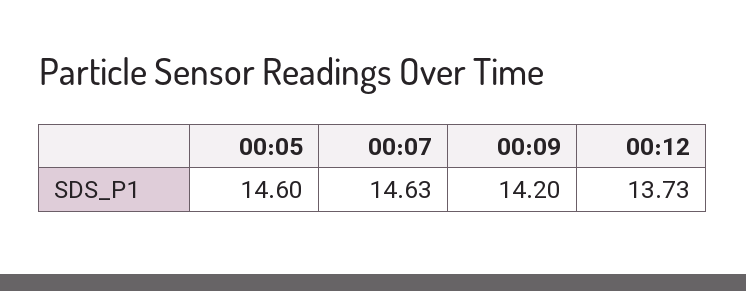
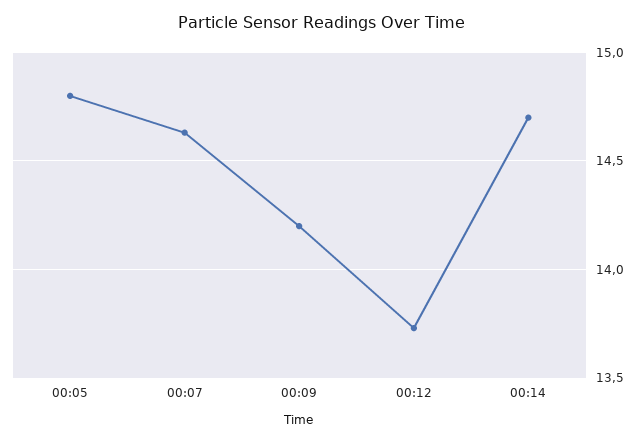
00:05: 14.6 -> 14.8
00:14: none -> 14.7

